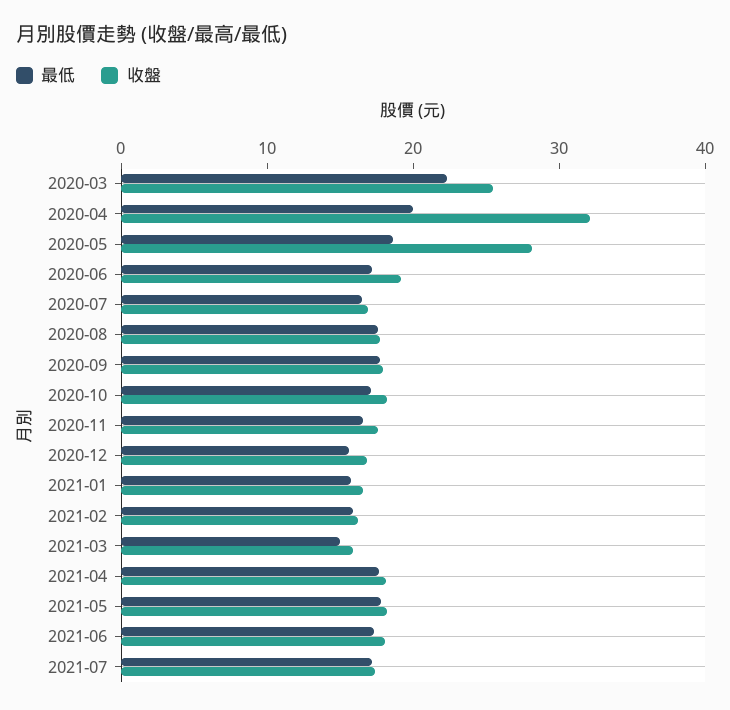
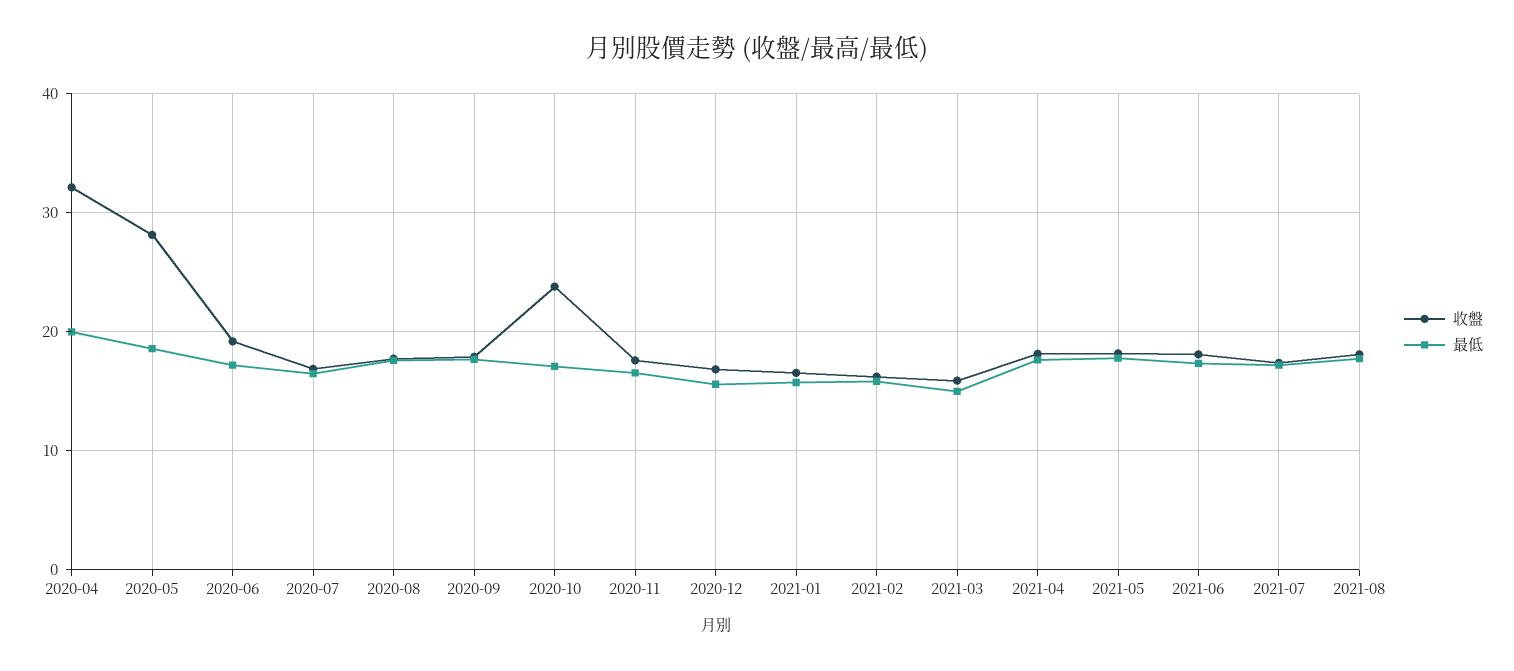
最低, 2020-03: 22 -> none
收盤, 2020-03: 26 -> none
收盤, 2020-10: 18 -> 24
收盤, 2021-08: none -> 18
最低, 2021-08: none -> 18

